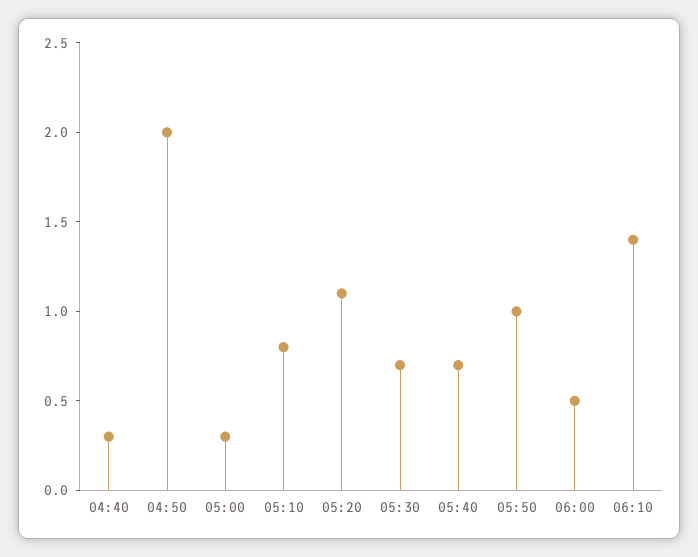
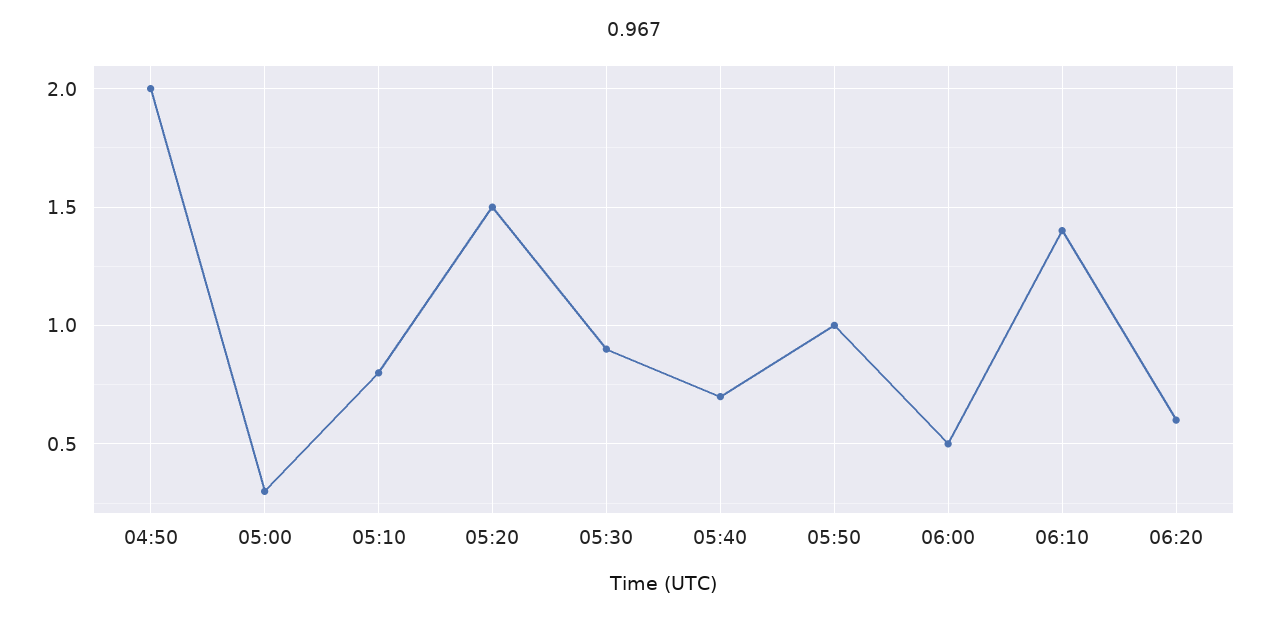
04:40: 0.3 -> none
05:20: 1.1 -> 1.5
05:30: 0.7 -> 0.9
06:20: none -> 0.6

